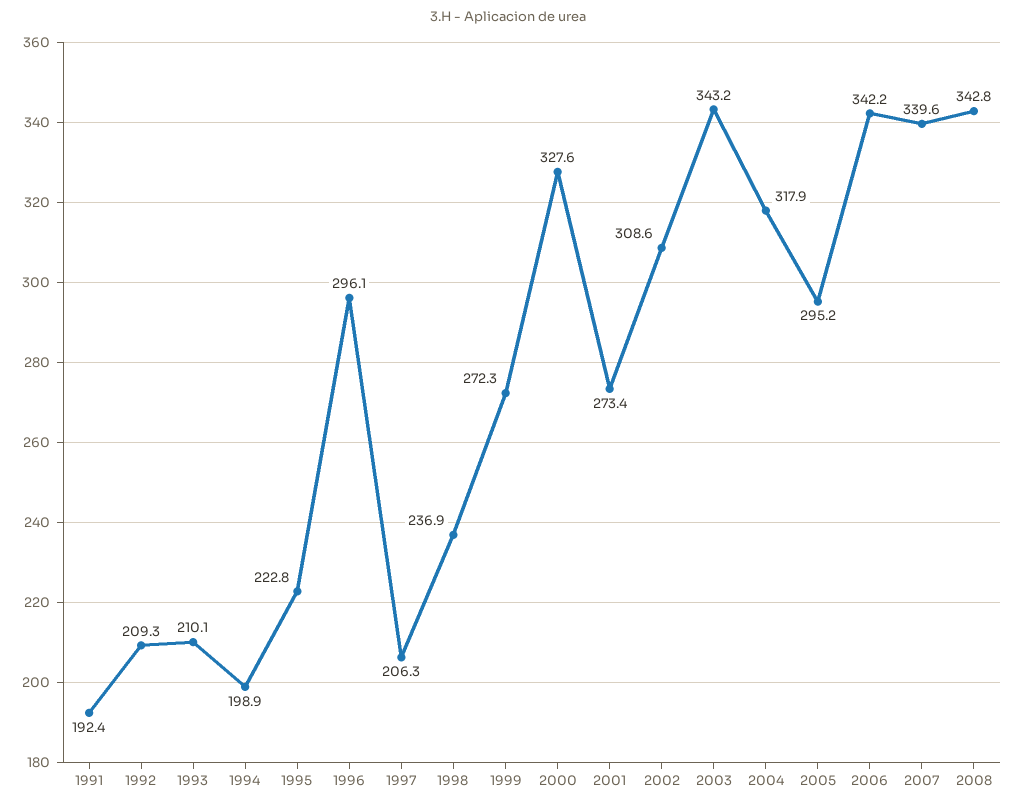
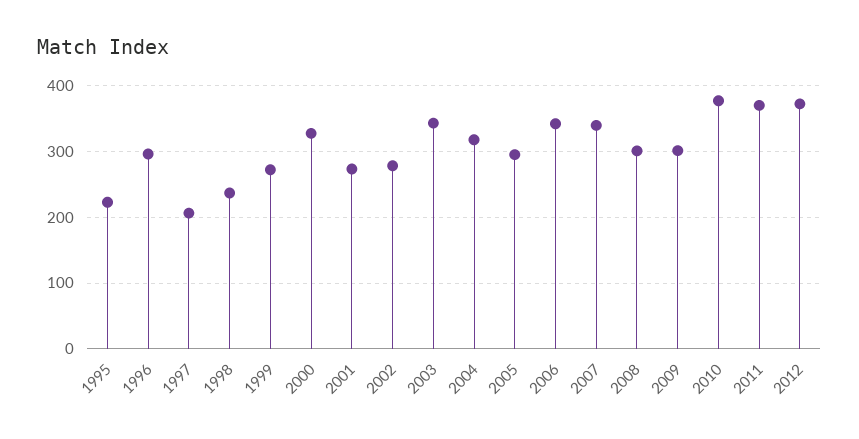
1991: 192.4 -> none
1992: 209.3 -> none
1993: 210.1 -> none
1994: 198.9 -> none
2002: 308.6 -> 280
2008: 342.8 -> 300
2009: none -> 300
2010: none -> 380
2011: none -> 370
2012: none -> 370

